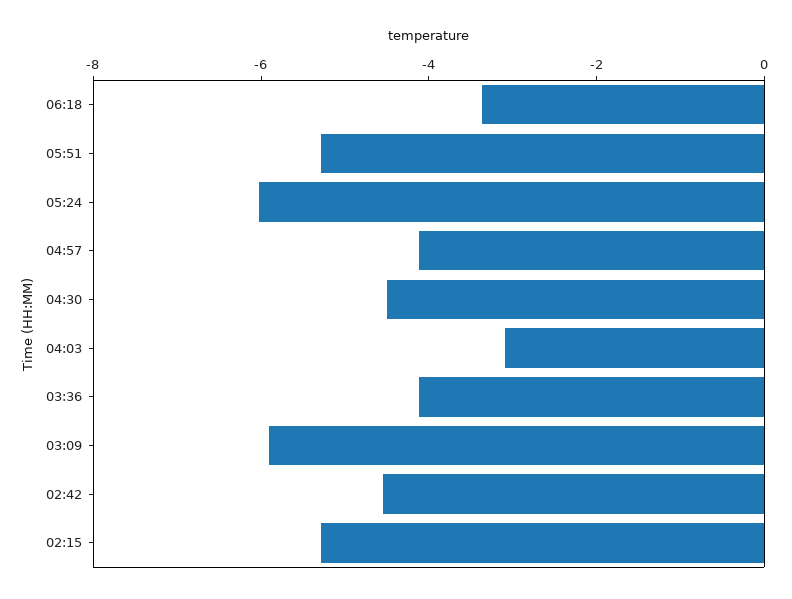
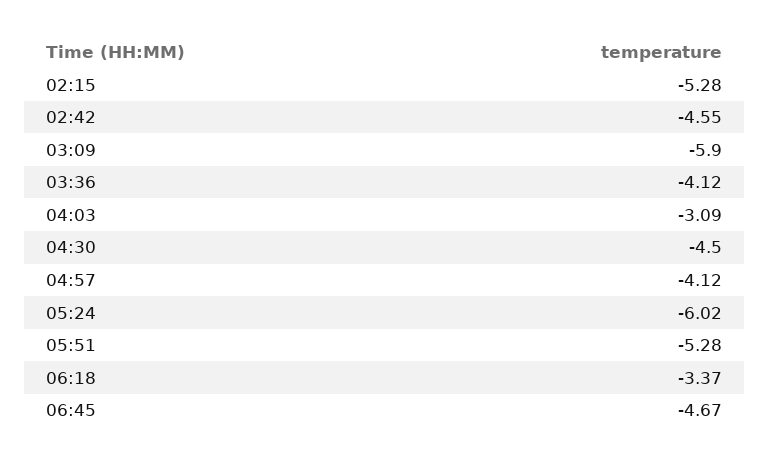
06:45: none -> -4.67

